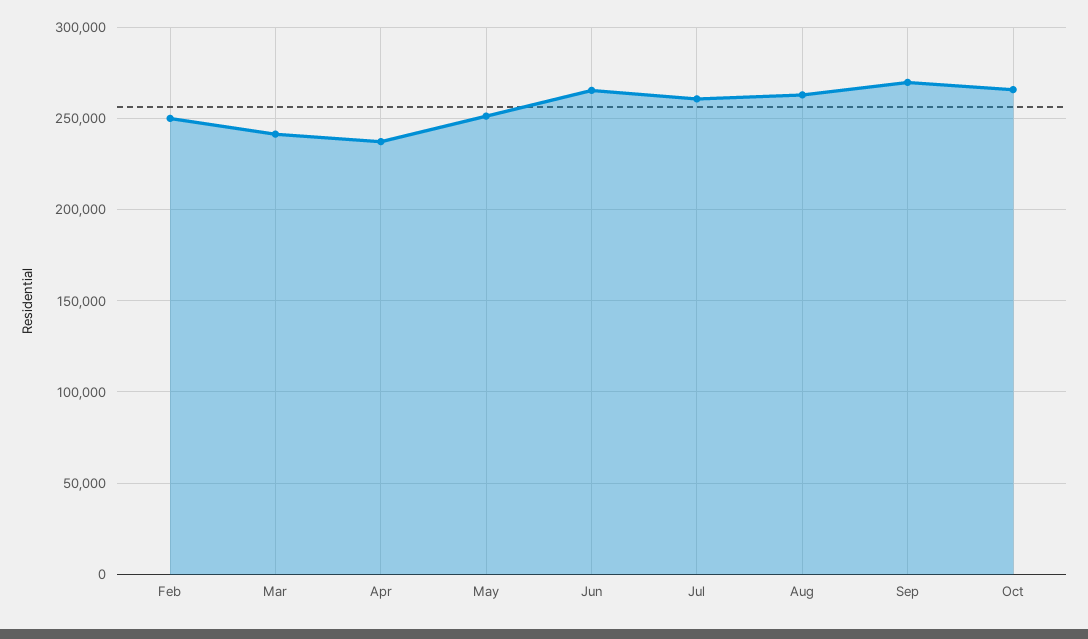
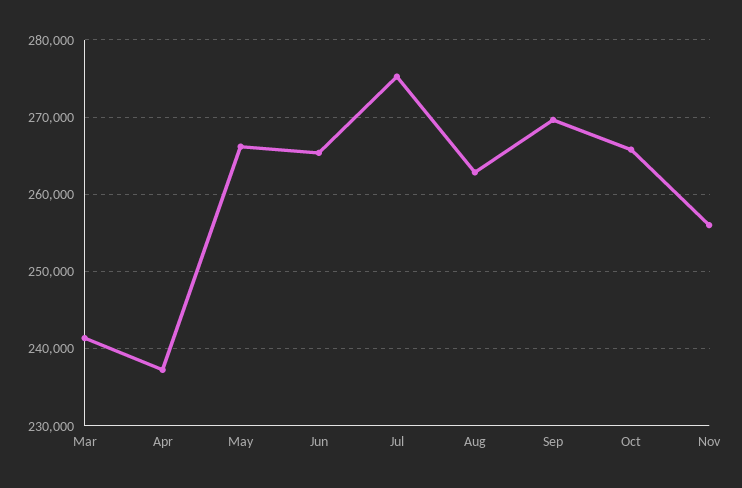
Feb: 250000 -> none
May: 250000 -> 266000
Jul: 260000 -> 275000
Nov: none -> 256000

